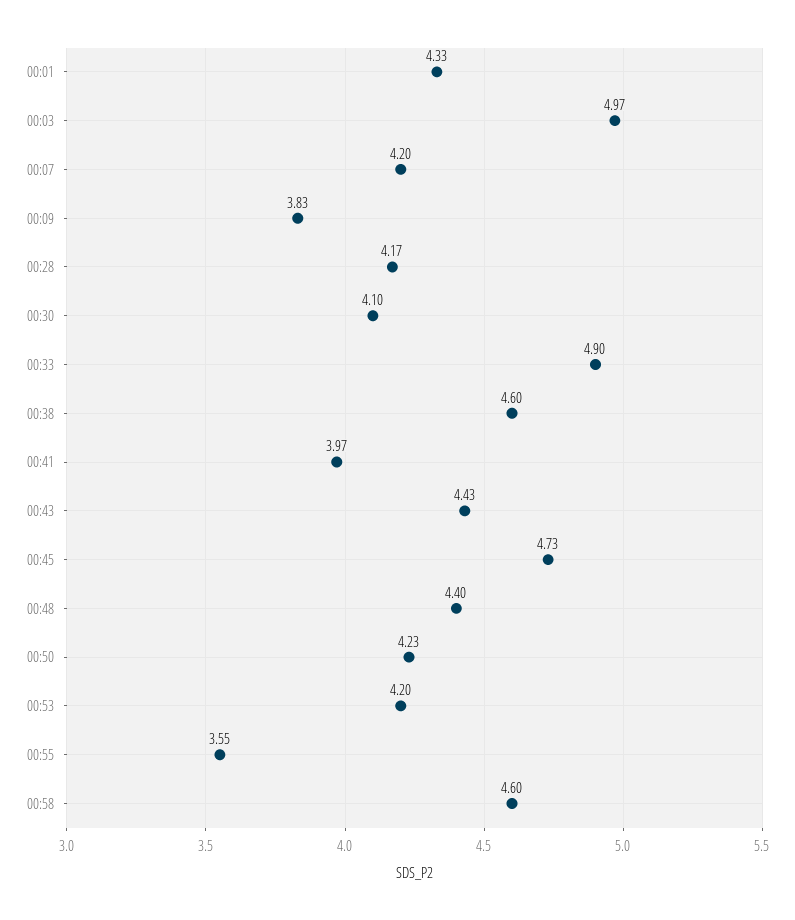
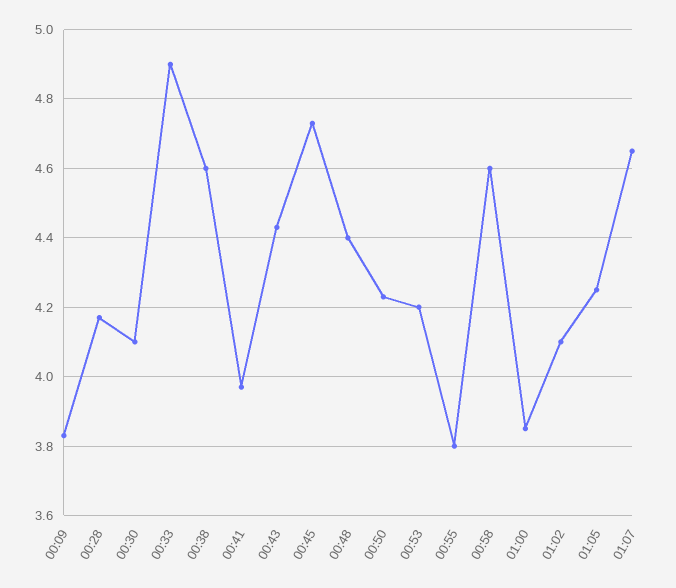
00:01: 4.33 -> none
00:03: 4.97 -> none
00:07: 4.2 -> none
00:55: 3.55 -> 3.8
01:00: none -> 3.85
01:02: none -> 4.1
01:05: none -> 4.25
01:07: none -> 4.65

